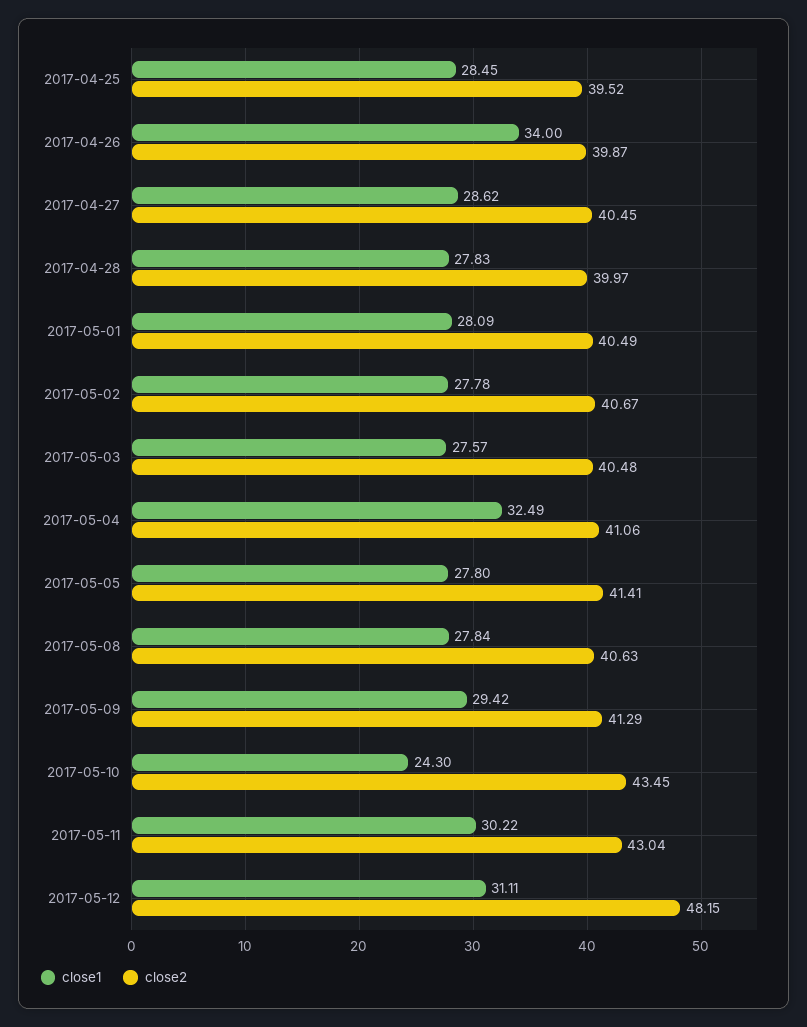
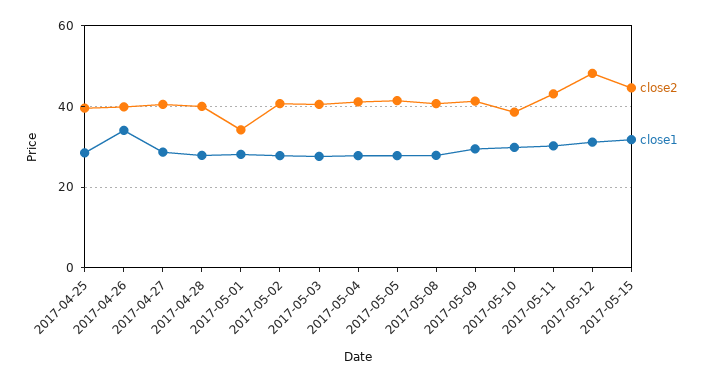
close2, 2017-05-01: 40.49 -> 34
close1, 2017-05-04: 32.49 -> 28
close1, 2017-05-10: 24.3 -> 30
close2, 2017-05-10: 43.45 -> 38
close2, 2017-05-15: none -> 44
close1, 2017-05-15: none -> 32

